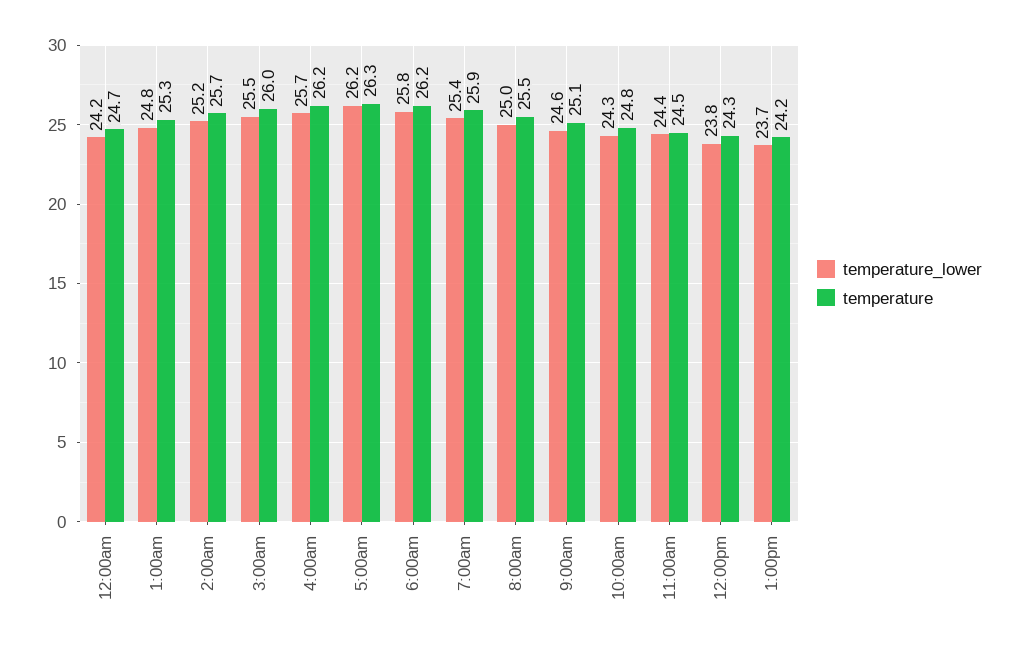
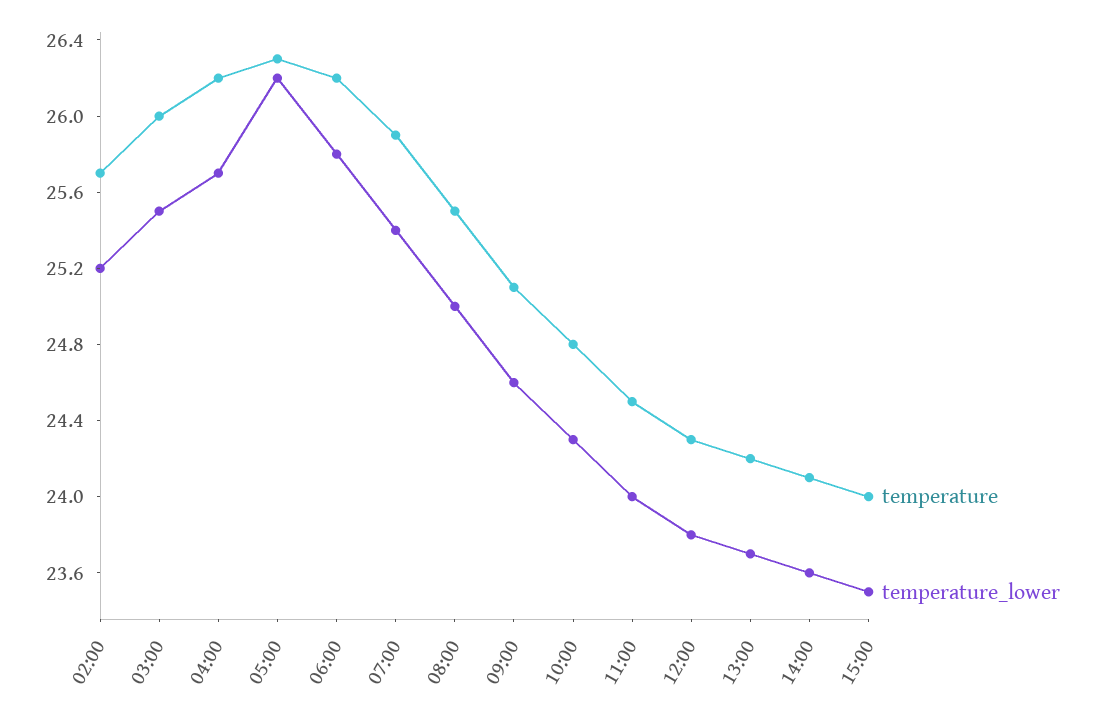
temperature_lower, 12:00am: 24.2 -> none
temperature, 12:00am: 24.7 -> none
temperature_lower, 1:00am: 24.8 -> none
temperature, 1:00am: 25.3 -> none
temperature_lower, 11:00am: 24.4 -> 24
temperature, 14:00: none -> 24.1
temperature_lower, 14:00: none -> 23.6
temperature, 15:00: none -> 24
temperature_lower, 15:00: none -> 23.5

